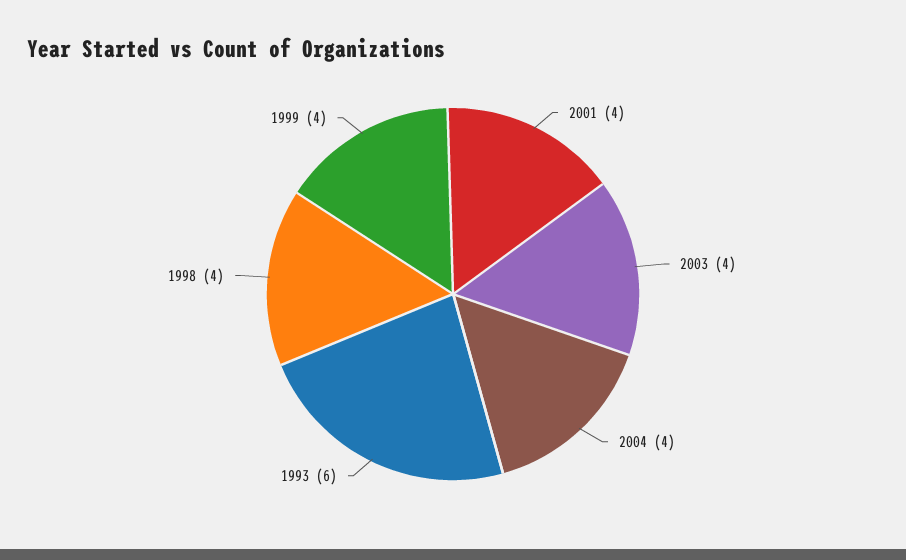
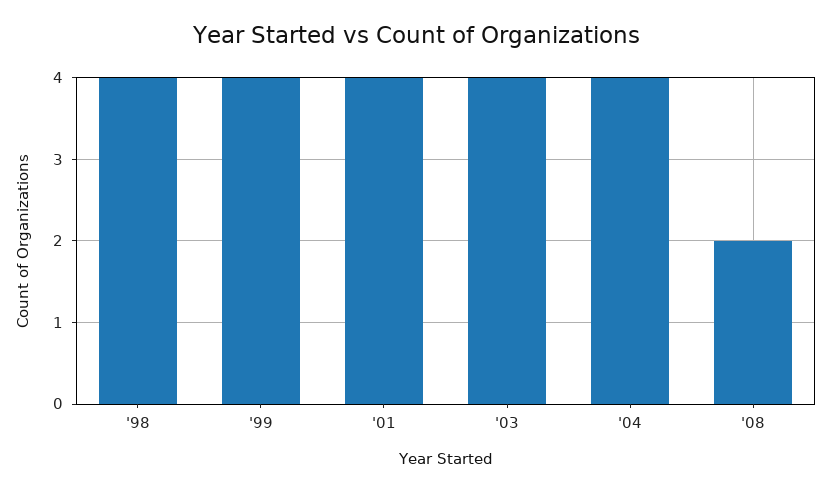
1993: 6 -> none
'08: none -> 2

